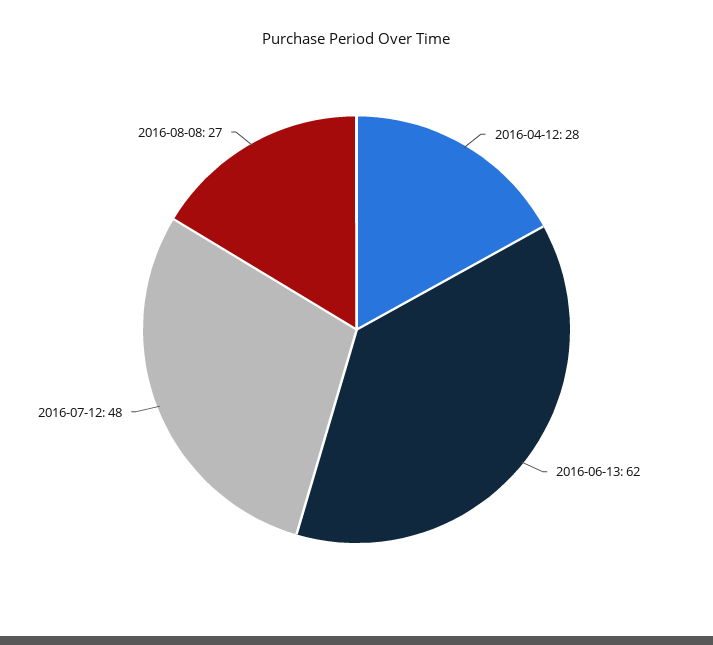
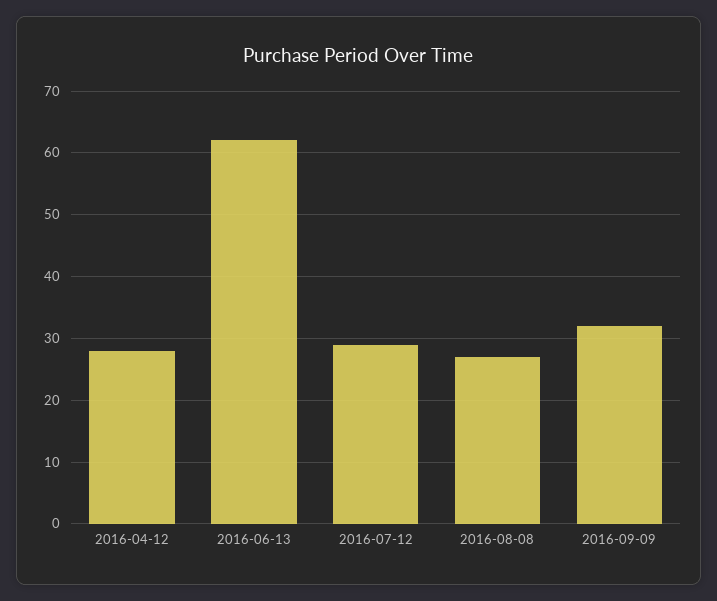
2016-07-12: 48 -> 29
2016-09-09: none -> 32

